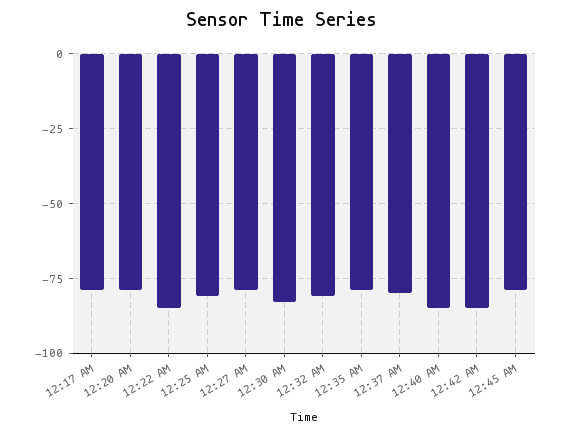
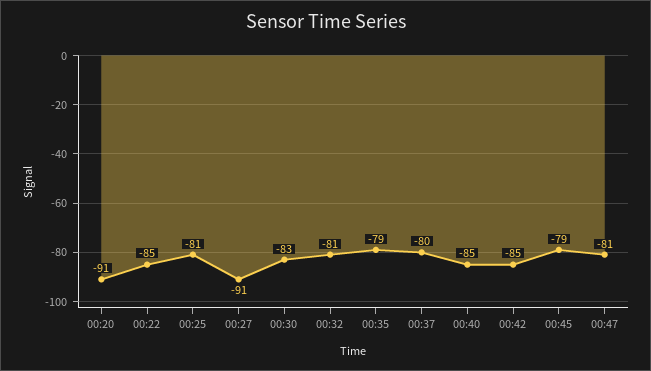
12:17 AM: -80 -> none
12:20 AM: -80 -> -91
12:27 AM: -80 -> -91
00:47: none -> -81

